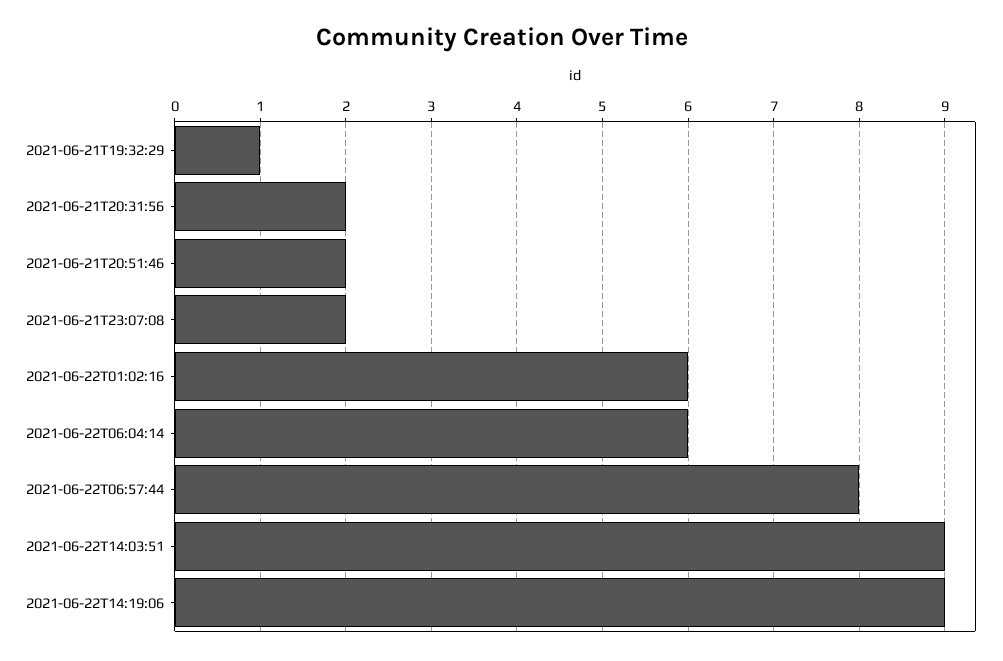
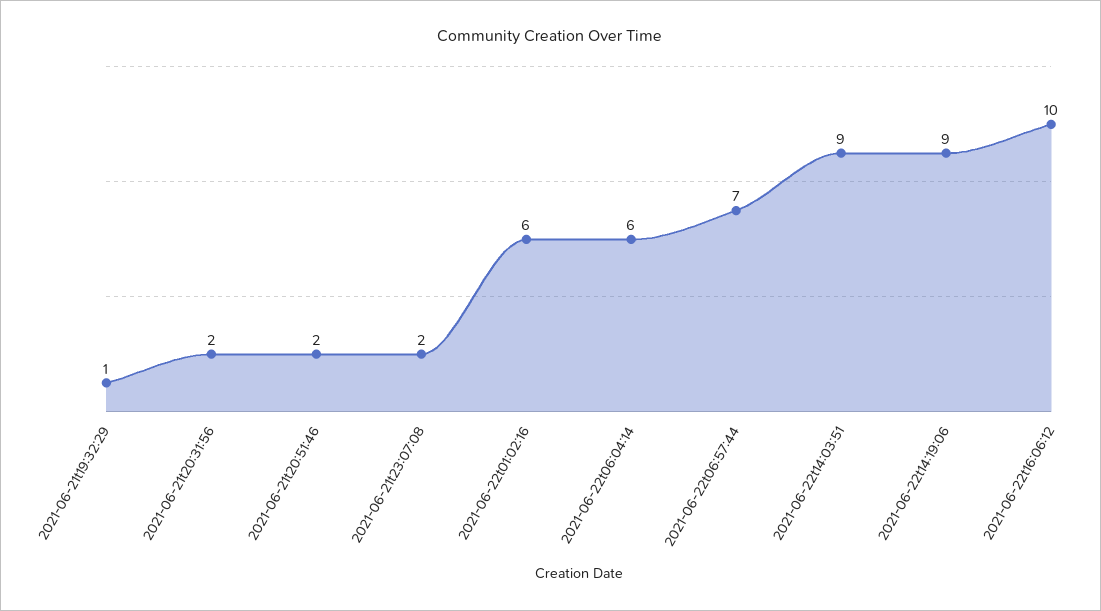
2021-06-22T06:57:44: 8 -> 7
2021-06-22t16:06:12: none -> 10

